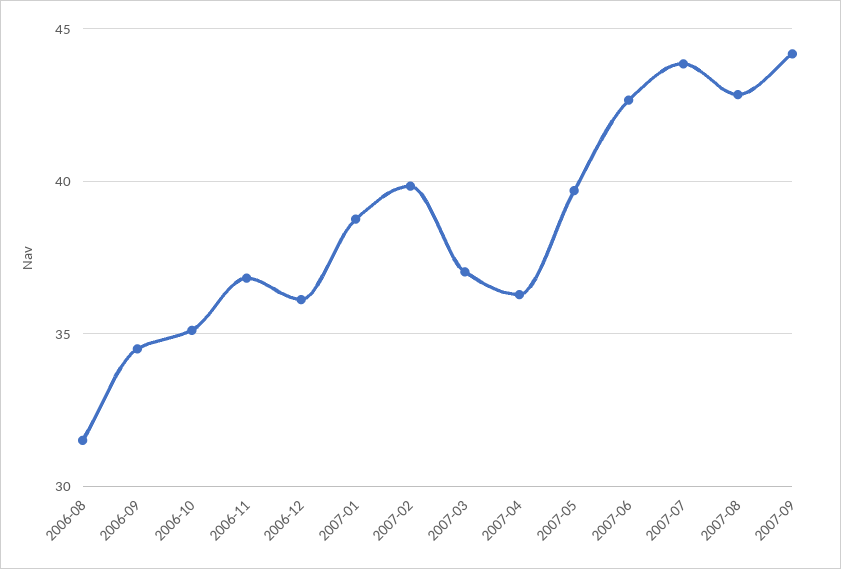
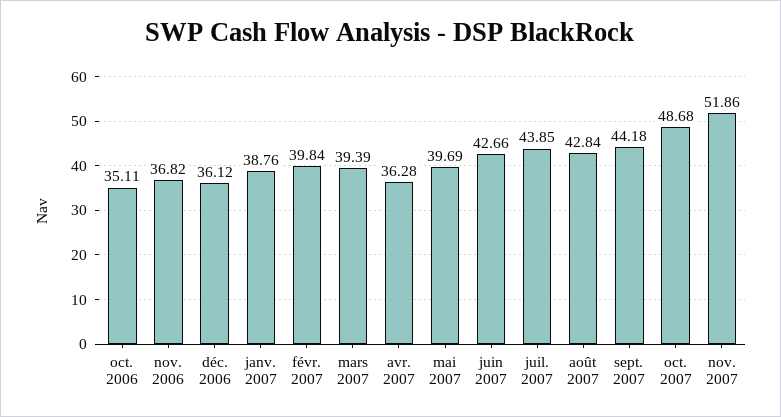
2006-08: 31.5 -> none
2006-09: 34.5 -> none
2007-03: 37 -> 39.39
oct. 2007: none -> 48.68
nov. 2007: none -> 51.86

